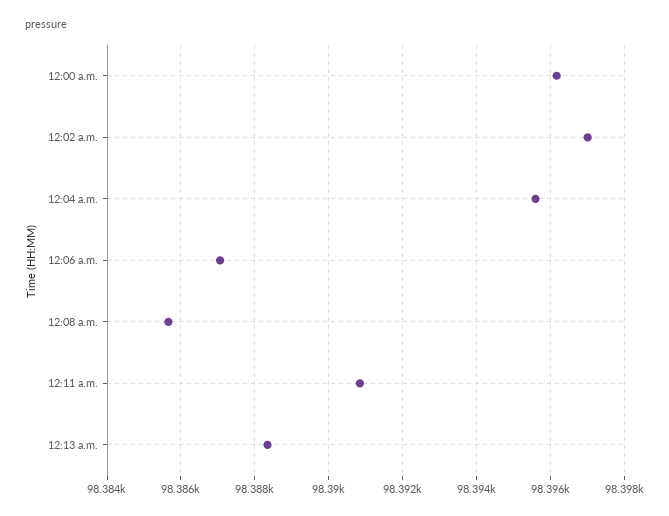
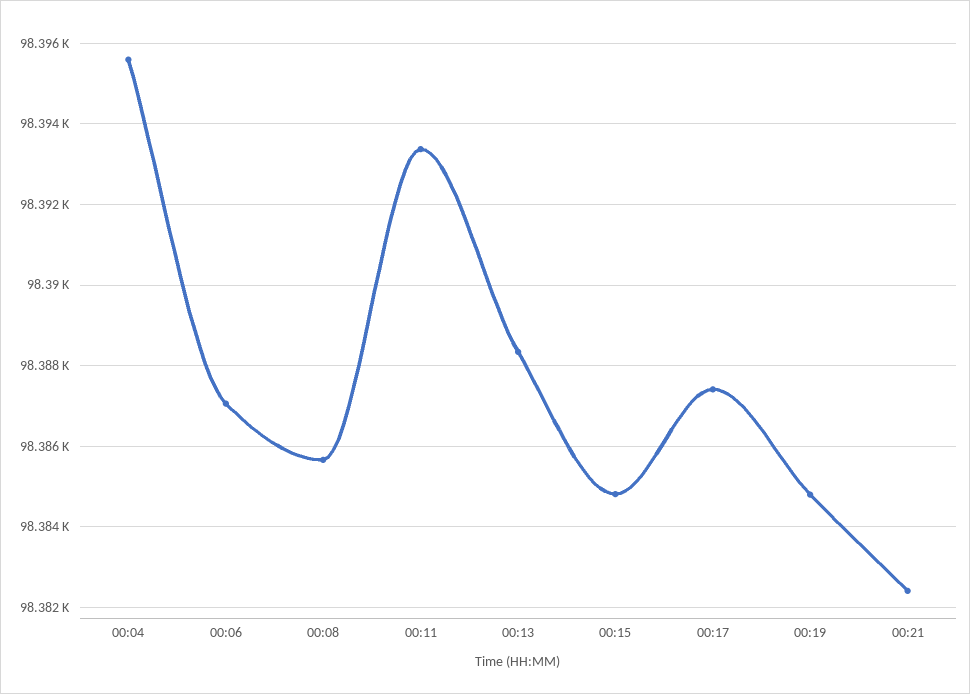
12:00 a.m.: 98396.2 -> none
12:02 a.m.: 98397 -> none
12:11 a.m.: 98390.8 -> 98393.4
00:15: none -> 98384.8
00:17: none -> 98387.4
00:19: none -> 98384.8
00:21: none -> 98382.4

